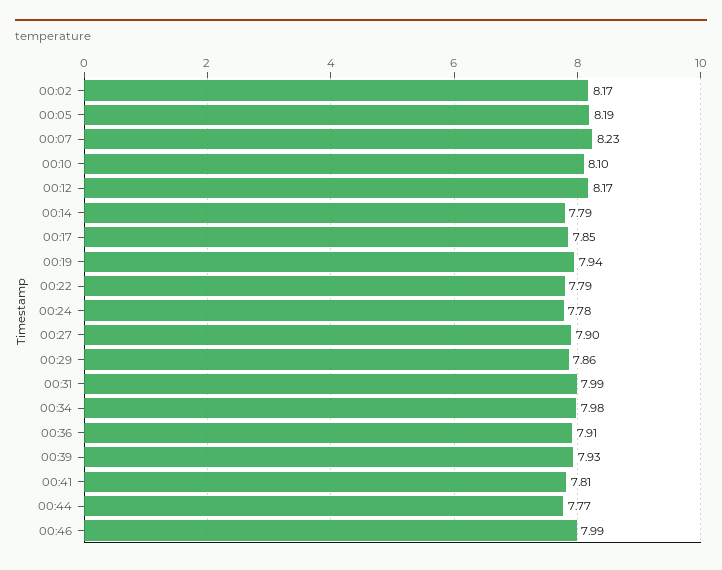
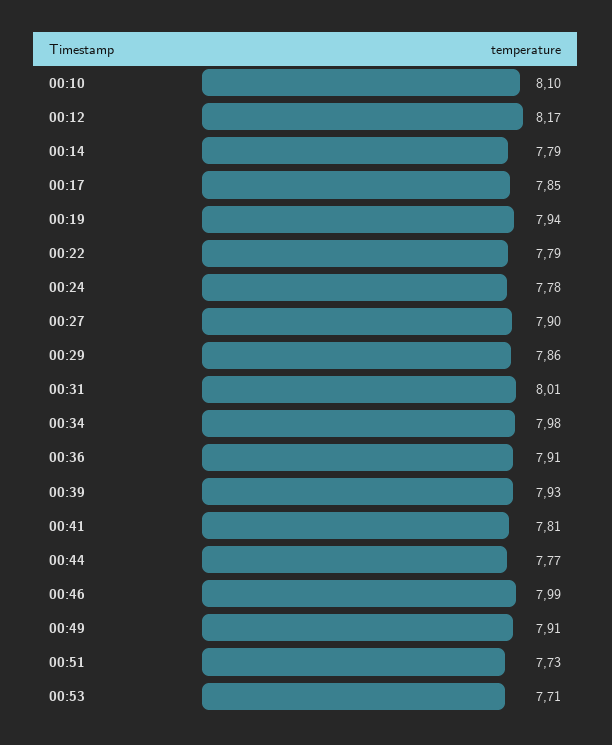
00:02: 8.17 -> none
00:05: 8.19 -> none
00:07: 8.23 -> none
00:31: 7.99 -> 8.01
00:49: none -> 7.91
00:51: none -> 7.73
00:53: none -> 7.71

